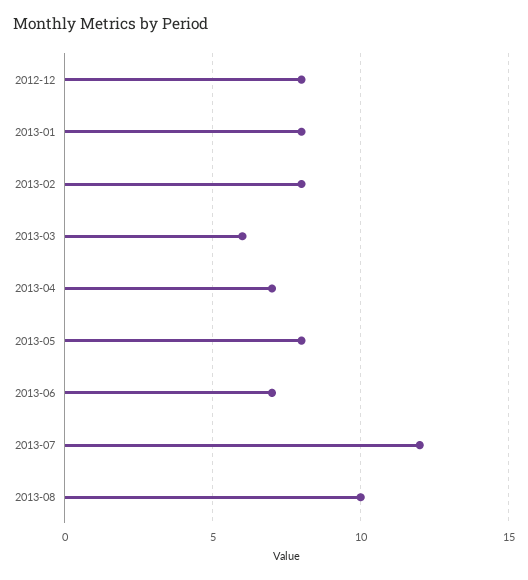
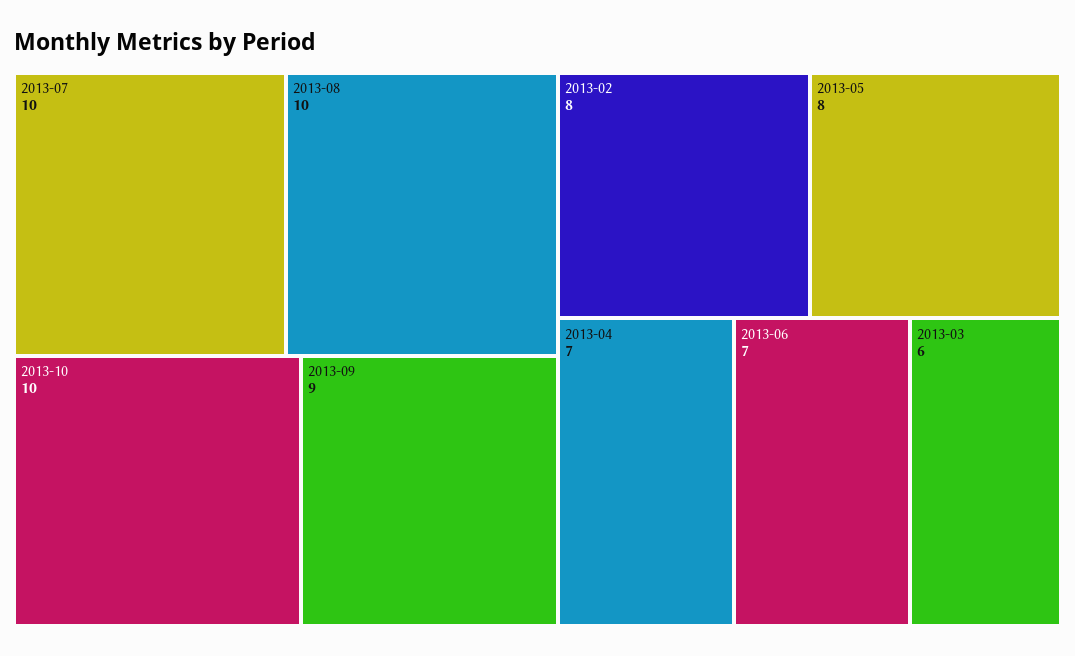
2012-12: 8 -> none
2013-01: 8 -> none
2013-07: 12 -> 10
2013-10: none -> 10
2013-09: none -> 9

